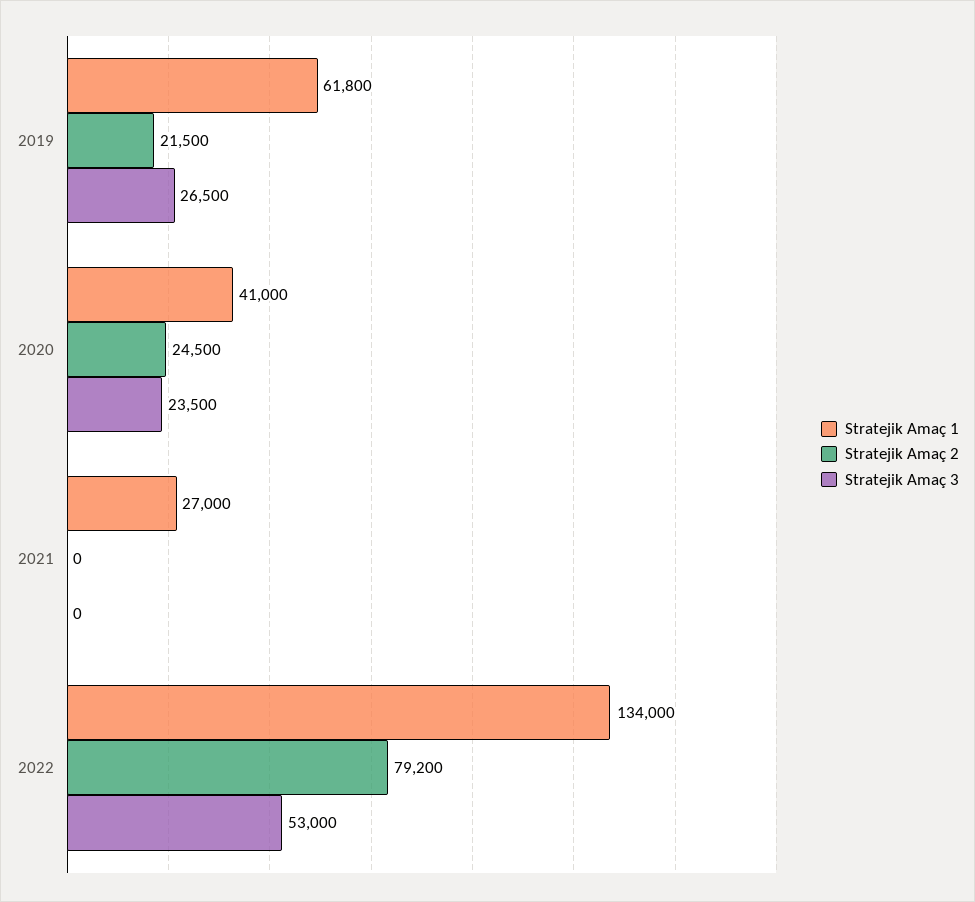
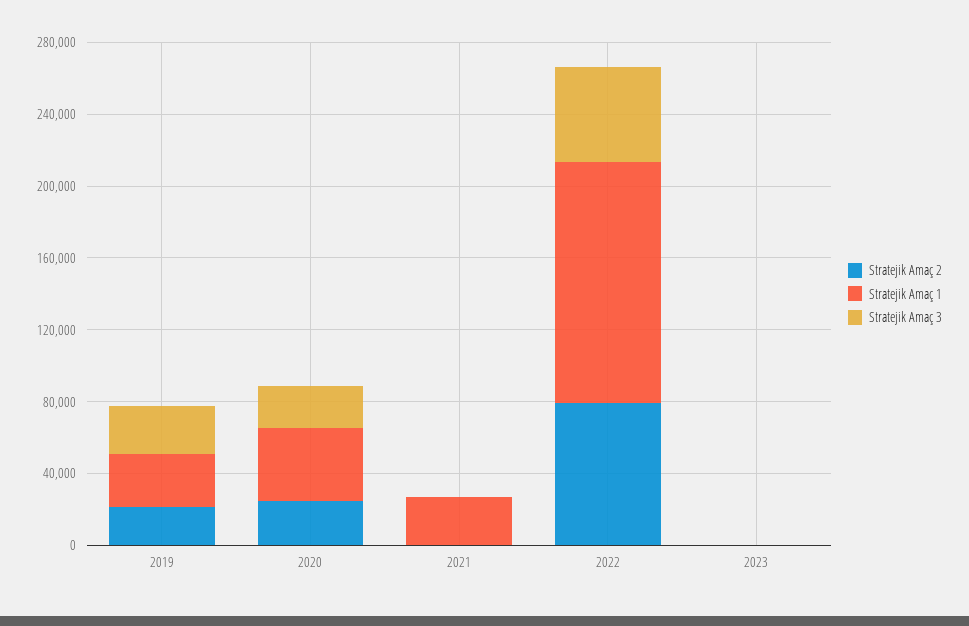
Stratejik Amaç 1, 2019: 61800 -> 30000
Stratejik Amaç 2, 2023: none -> 0
Stratejik Amaç 1, 2023: none -> 0
Stratejik Amaç 3, 2023: none -> 0

